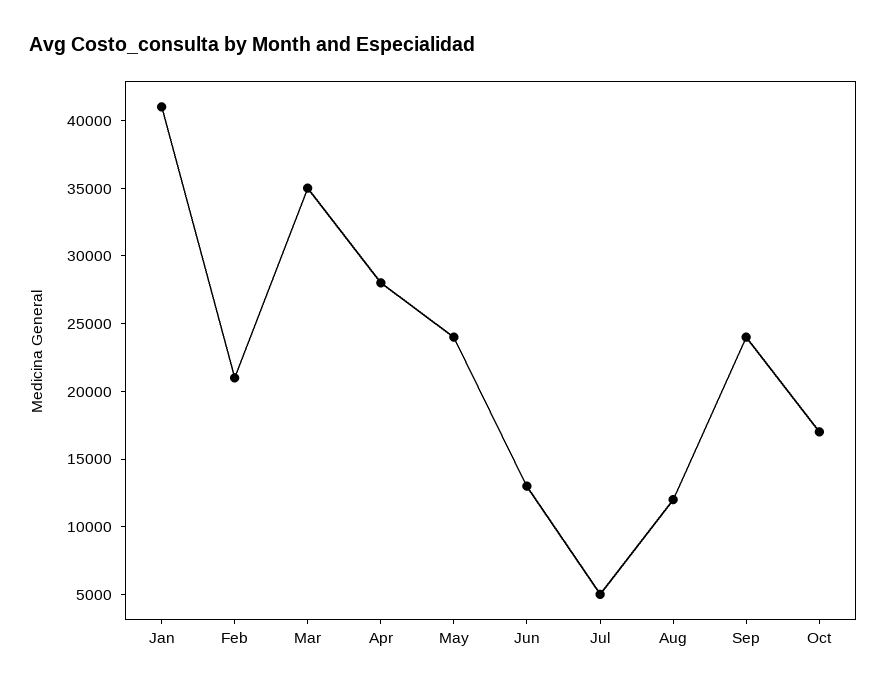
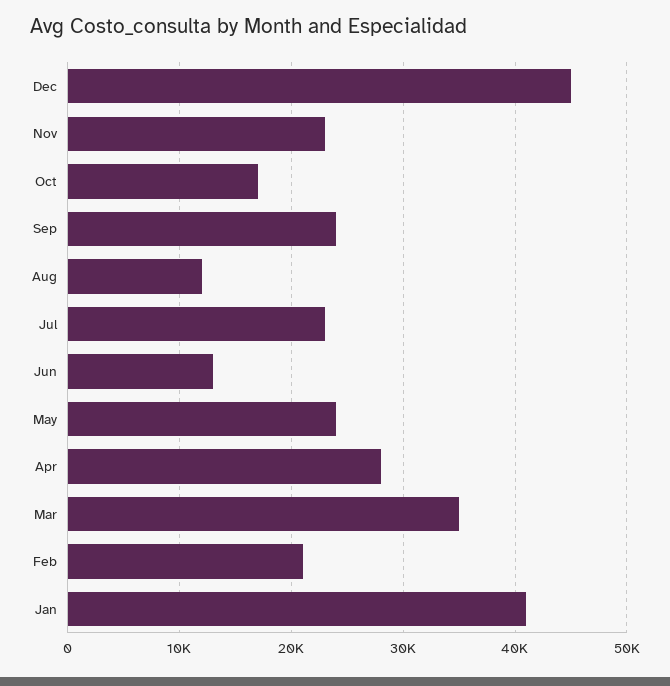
Jul: 5000 -> 23000
Dec: none -> 45000
Nov: none -> 23000

